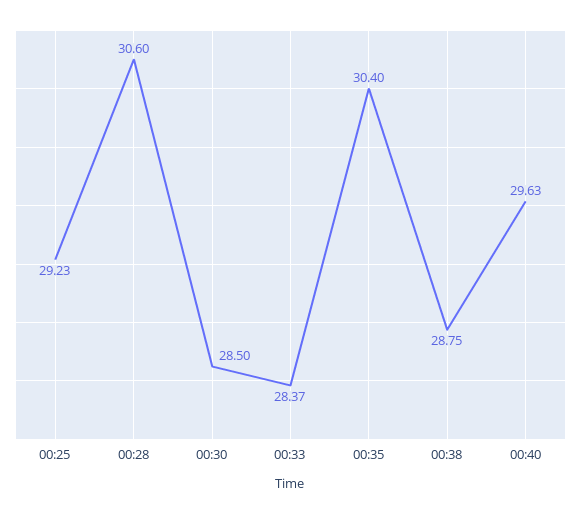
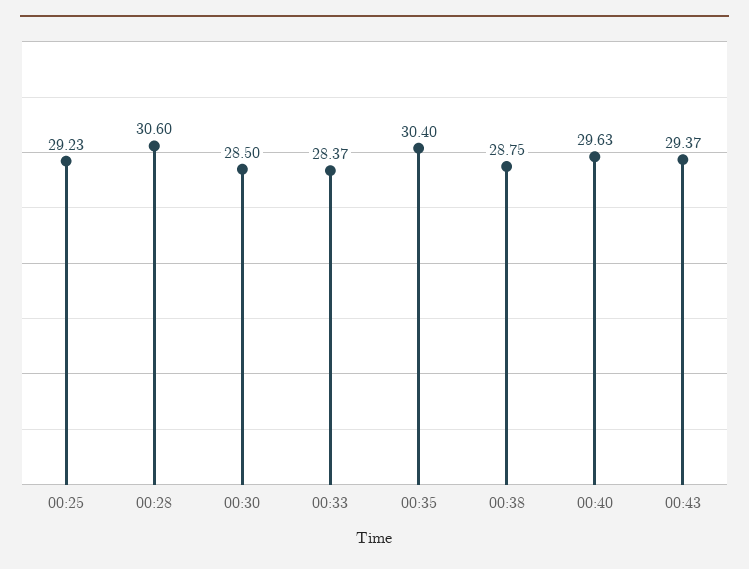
00:43: none -> 29.37

